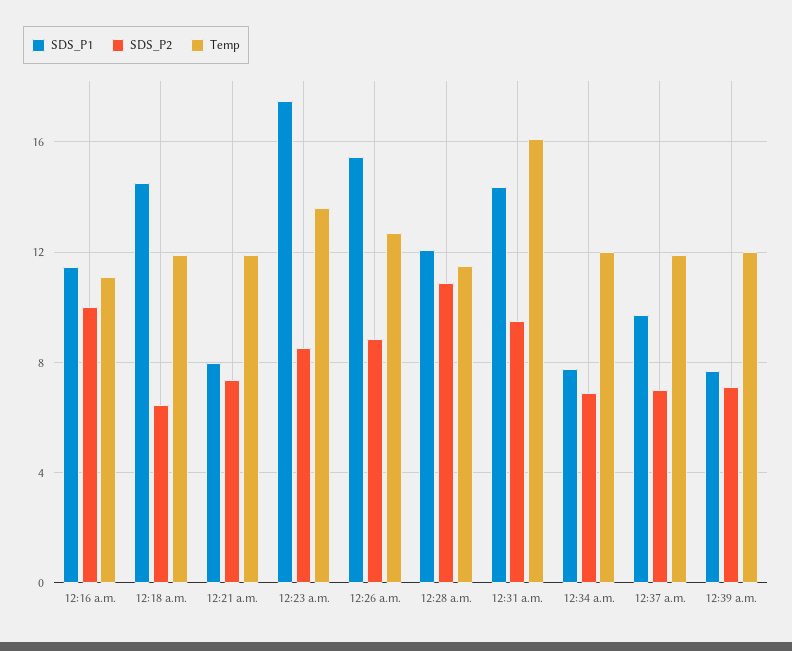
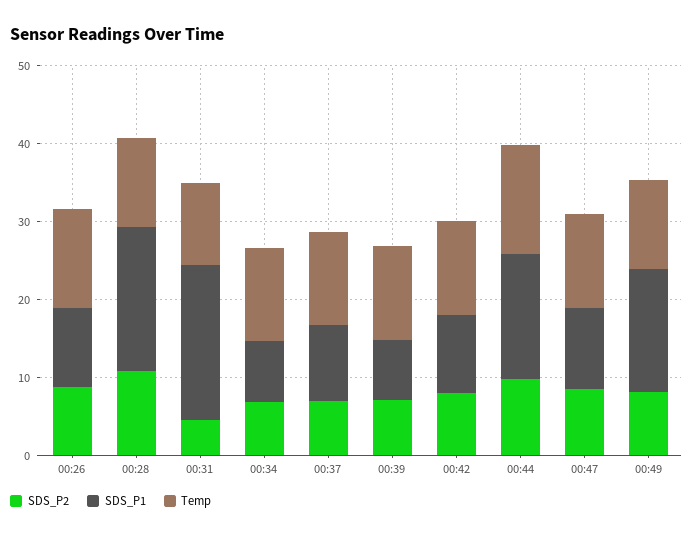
SDS_P1, 12:16 a.m.: 11.5 -> none
SDS_P2, 12:16 a.m.: 10 -> none
Temp, 12:16 a.m.: 11 -> none
SDS_P1, 12:18 a.m.: 14.5 -> none
SDS_P2, 12:18 a.m.: 6.5 -> none
Temp, 12:18 a.m.: 12 -> none
SDS_P1, 12:21 a.m.: 8 -> none
SDS_P2, 12:21 a.m.: 7.5 -> none
Temp, 12:21 a.m.: 12 -> none
SDS_P1, 12:23 a.m.: 17.5 -> none
SDS_P2, 12:23 a.m.: 8.5 -> none
Temp, 12:23 a.m.: 13.5 -> none
SDS_P1, 12:26 a.m.: 15.5 -> 10
SDS_P1, 12:28 a.m.: 12 -> 18
SDS_P1, 12:31 a.m.: 14.5 -> 20
SDS_P2, 12:31 a.m.: 9.5 -> 4
Temp, 12:31 a.m.: 16 -> 10
SDS_P2, 00:42: none -> 8
SDS_P1, 00:42: none -> 10
Temp, 00:42: none -> 12
SDS_P2, 00:44: none -> 10
SDS_P1, 00:44: none -> 16
Temp, 00:44: none -> 14
SDS_P2, 00:47: none -> 8
SDS_P1, 00:47: none -> 10
Temp, 00:47: none -> 12
SDS_P2, 00:49: none -> 8
SDS_P1, 00:49: none -> 16
Temp, 00:49: none -> 12

